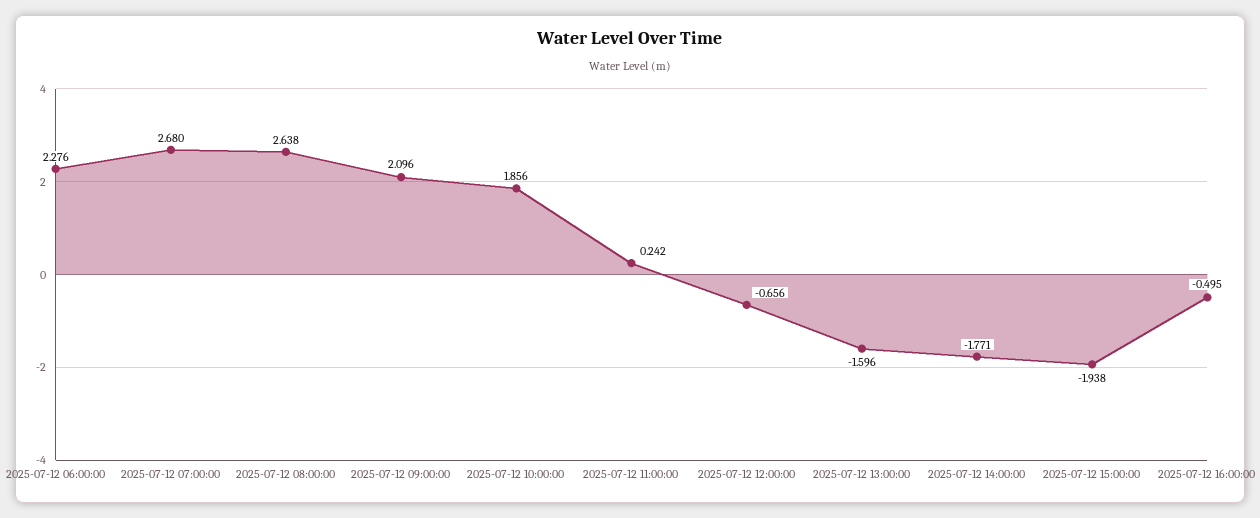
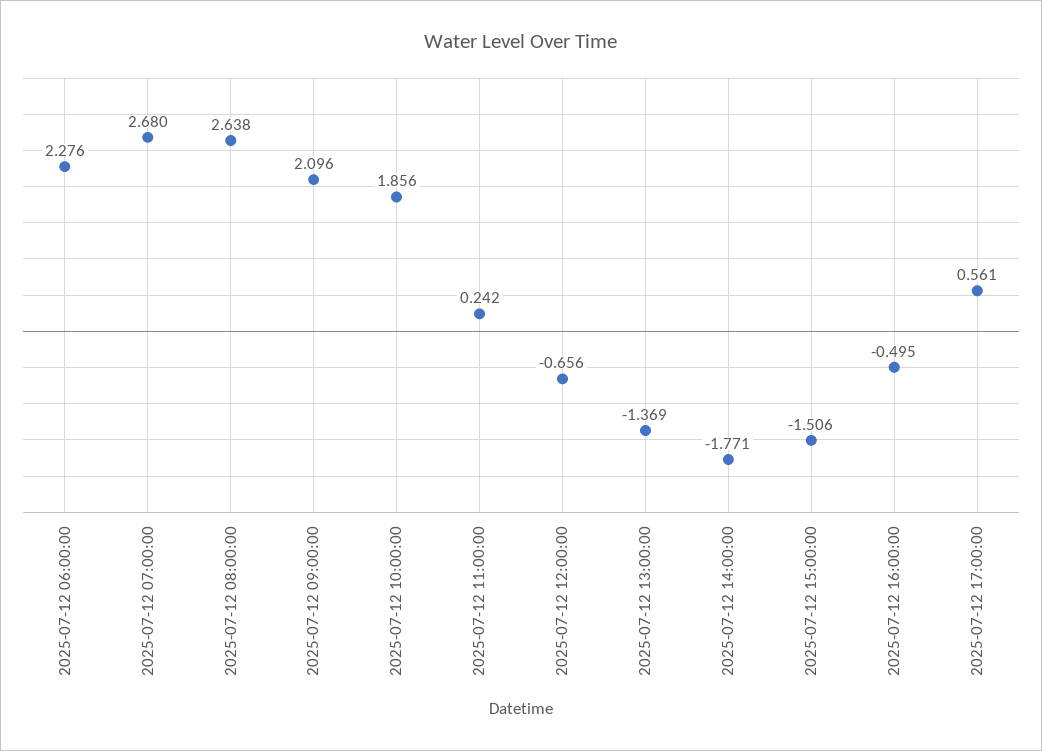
2025-07-12 13:00:00: -1.596 -> -1.369
2025-07-12 15:00:00: -1.938 -> -1.506
2025-07-12 17:00:00: none -> 0.561

